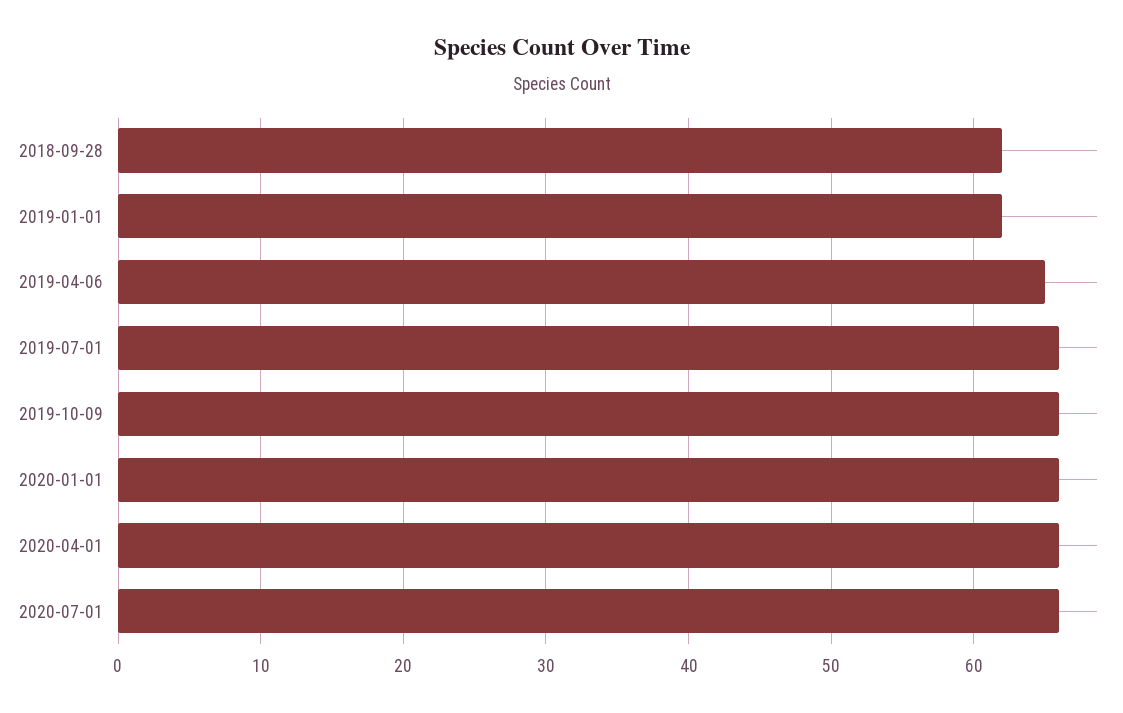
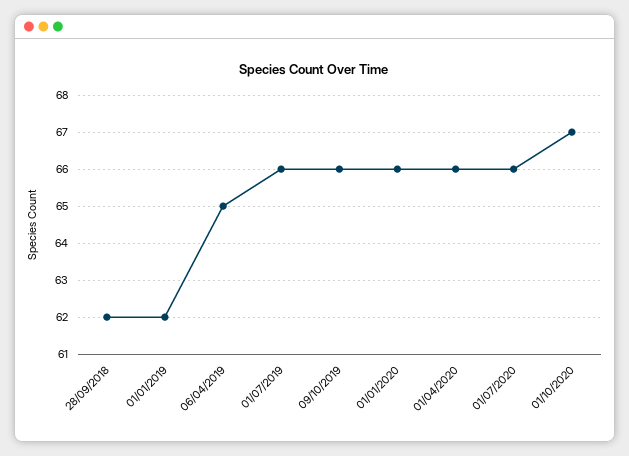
01/10/2020: none -> 67

